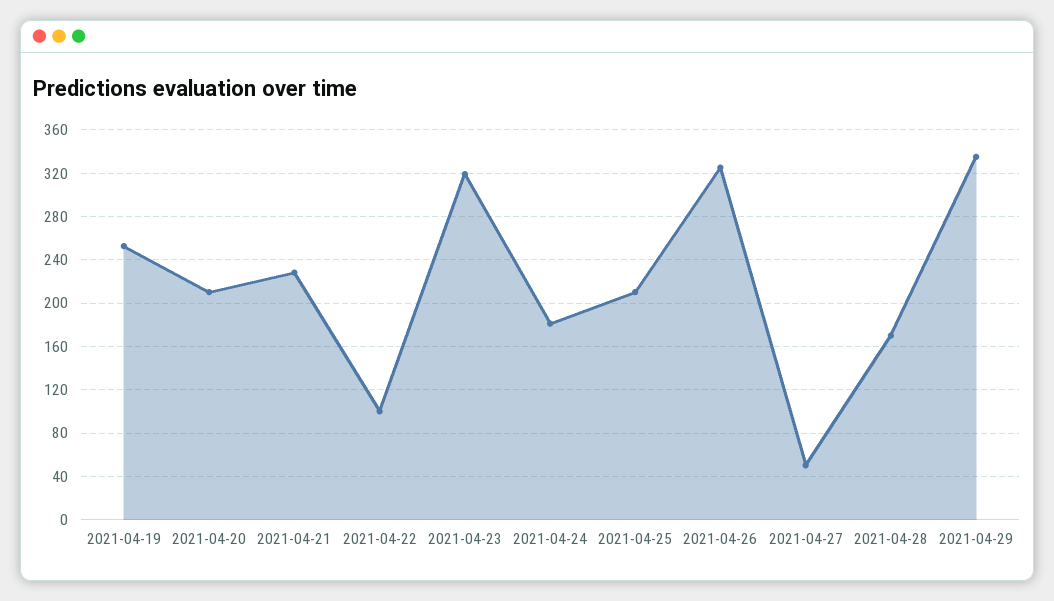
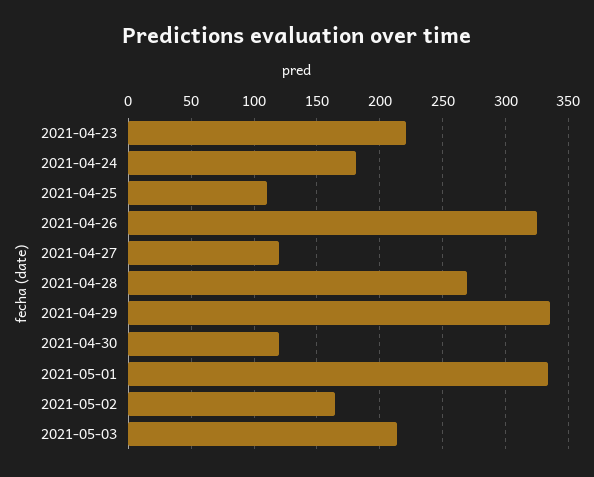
2021-04-19: 250 -> none
2021-04-20: 210 -> none
2021-04-21: 230 -> none
2021-04-22: 100 -> none
2021-04-23: 320 -> 220
2021-04-25: 210 -> 110
2021-04-27: 50 -> 120
2021-04-28: 170 -> 270
2021-04-30: none -> 120
2021-05-01: none -> 335
2021-05-02: none -> 165
2021-05-03: none -> 215

